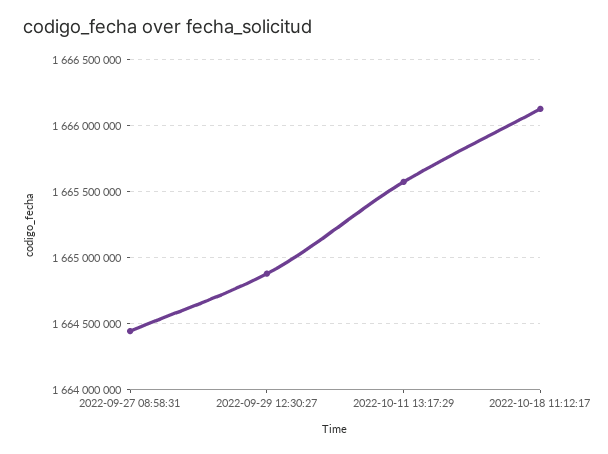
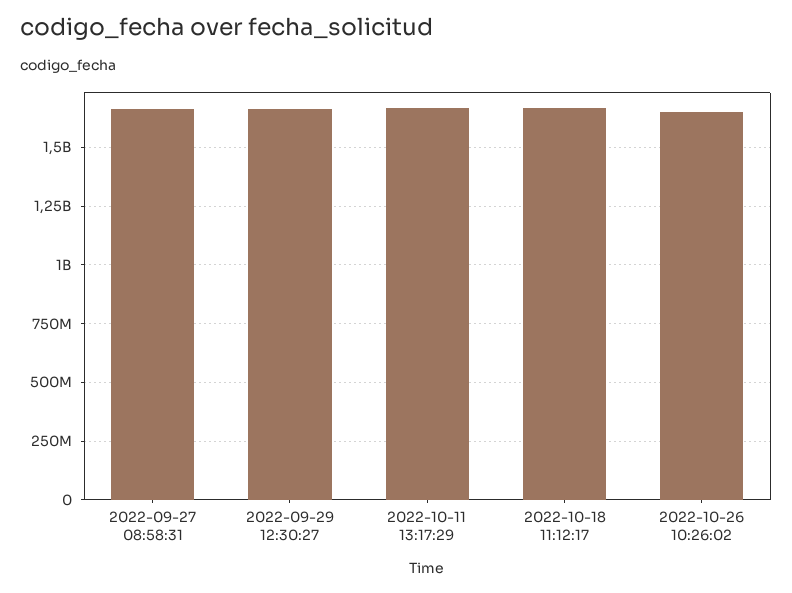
2022-10-26 10:26:02: none -> 1650000000

